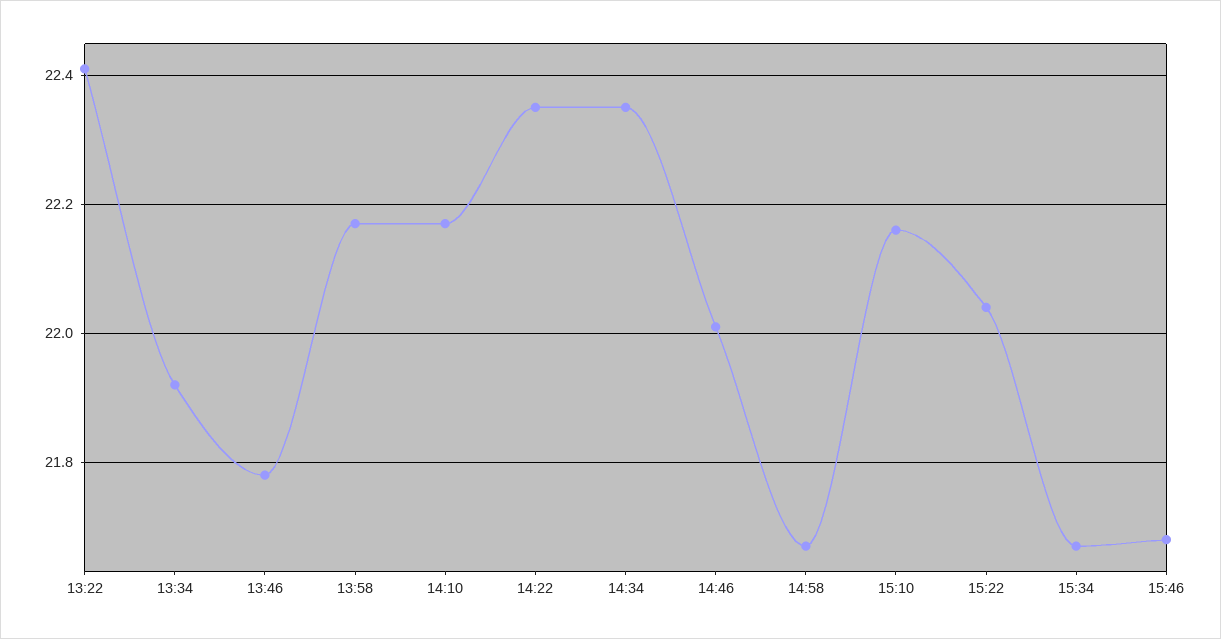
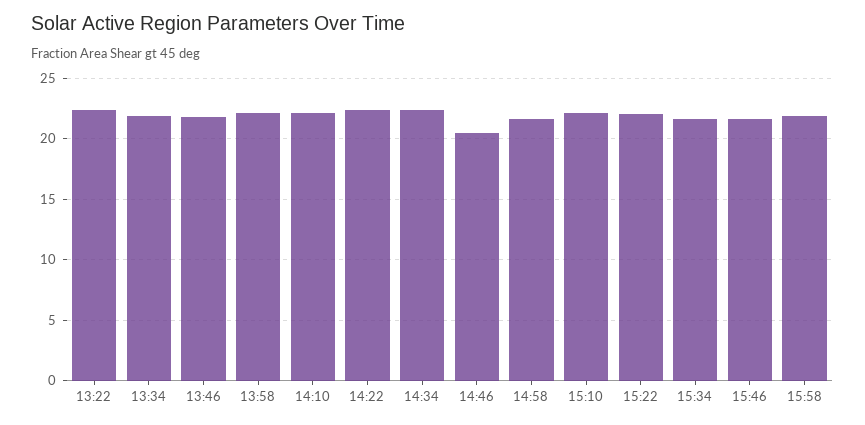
14:46: 22 -> 20.5
15:58: none -> 22

